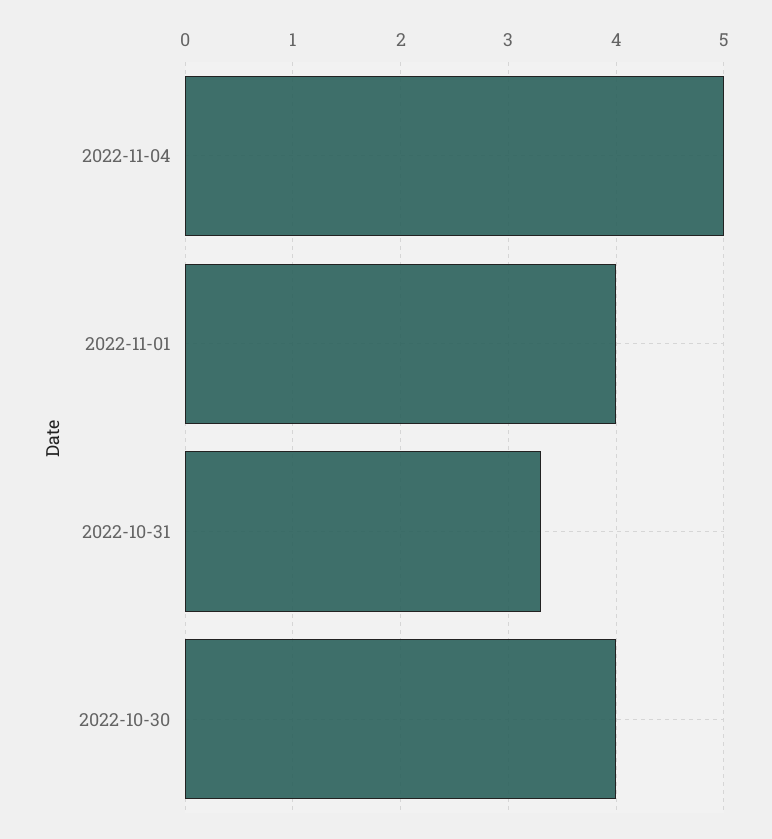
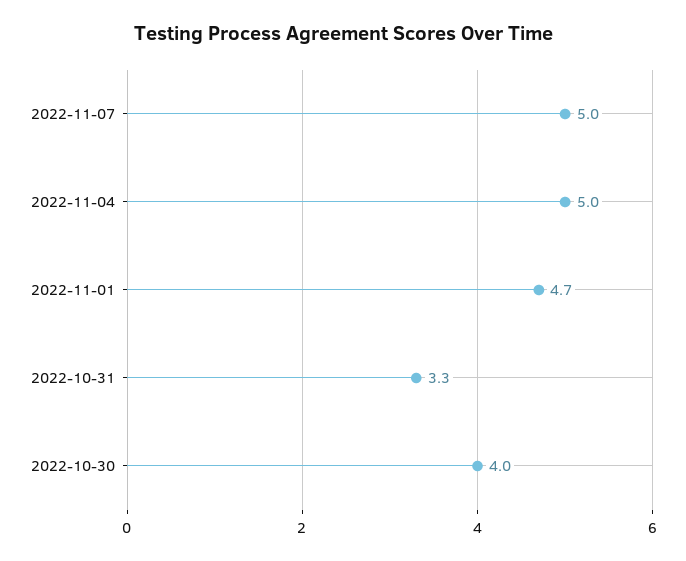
2022-11-01: 4 -> 4.7
2022-11-07: none -> 5

